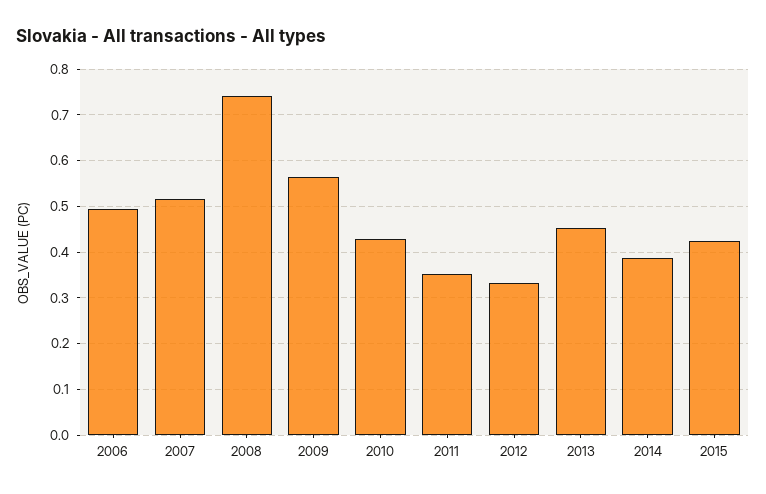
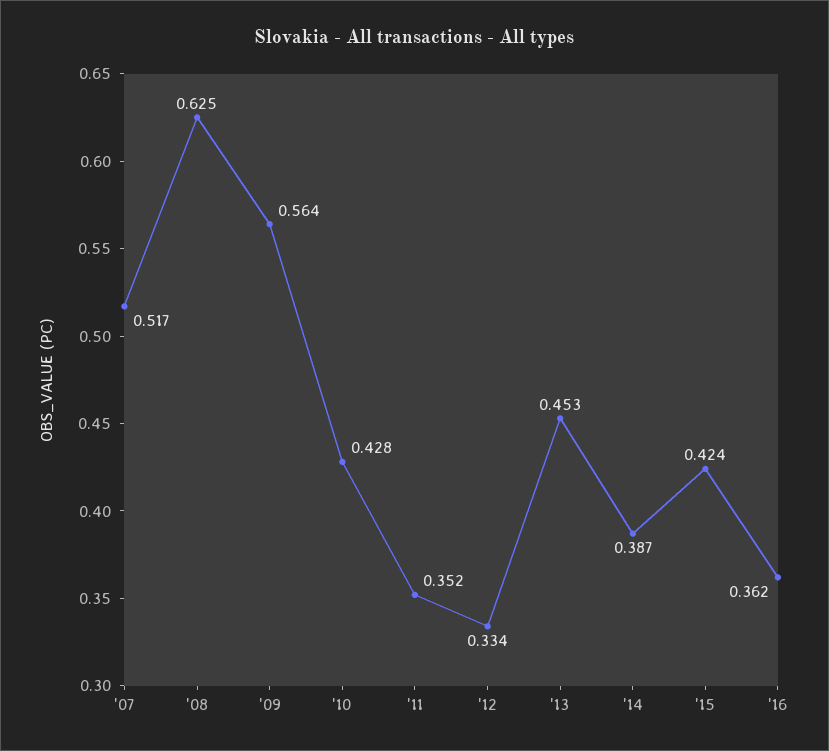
2006: 0.5 -> none
2008: 0.74 -> 0.625
'16: none -> 0.362

